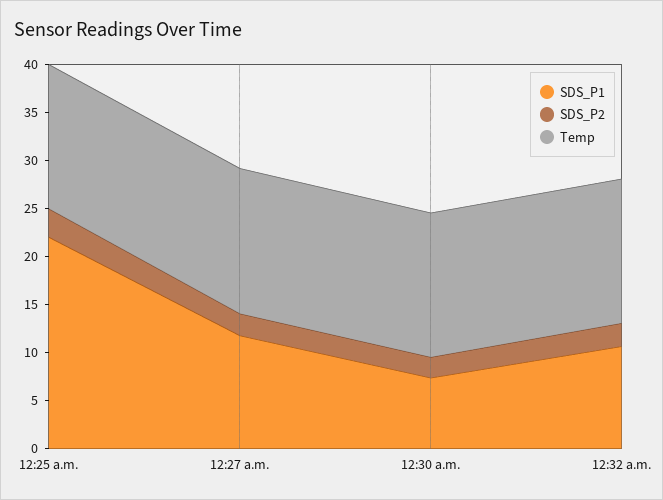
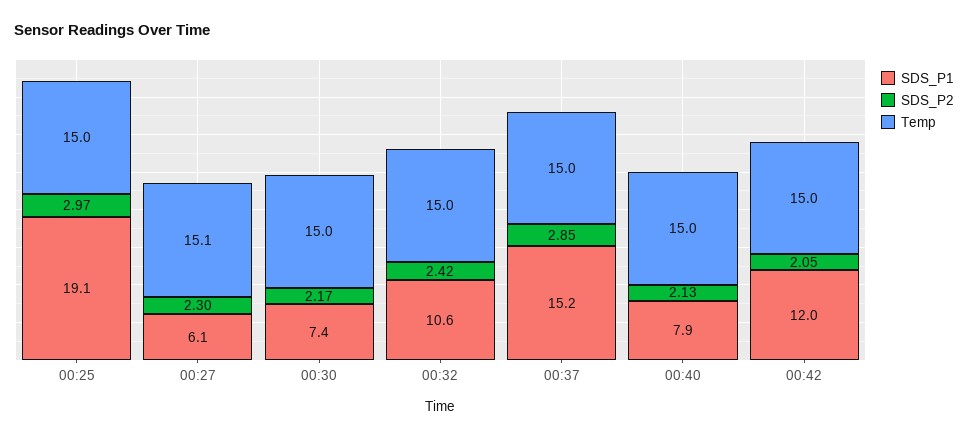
SDS_P1, 12:25 a.m.: 22 -> 19.1
SDS_P1, 12:27 a.m.: 12 -> 6.1
SDS_P1, 00:37: none -> 15.2
SDS_P2, 00:37: none -> 2.85
Temp, 00:37: none -> 15
SDS_P1, 00:40: none -> 7.9
SDS_P2, 00:40: none -> 2.13
Temp, 00:40: none -> 15
SDS_P1, 00:42: none -> 12
SDS_P2, 00:42: none -> 2.05
Temp, 00:42: none -> 15

